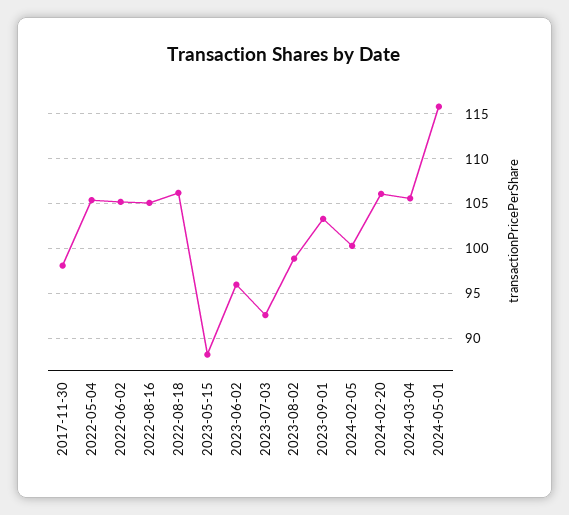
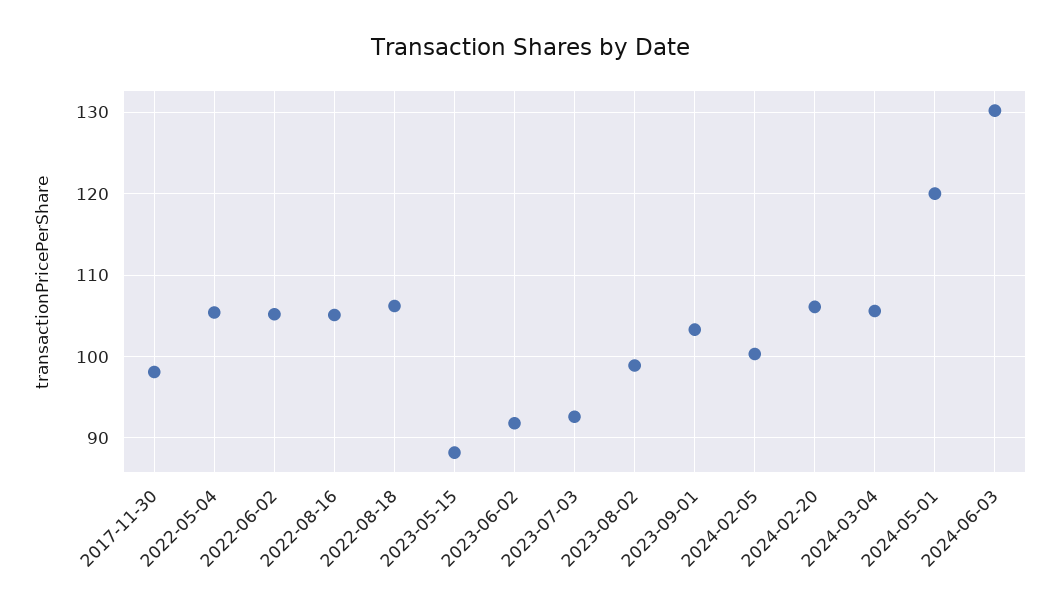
2023-06-02: 96 -> 92
2024-05-01: 116 -> 120
2024-06-03: none -> 130

